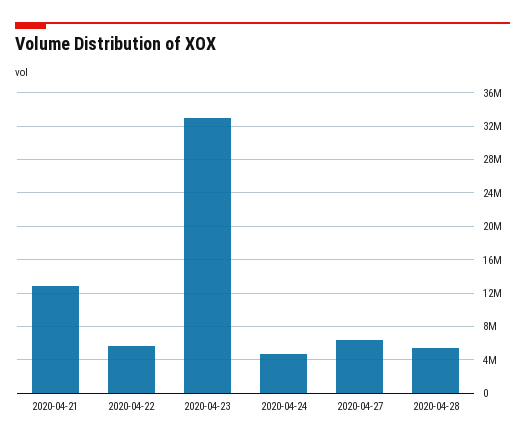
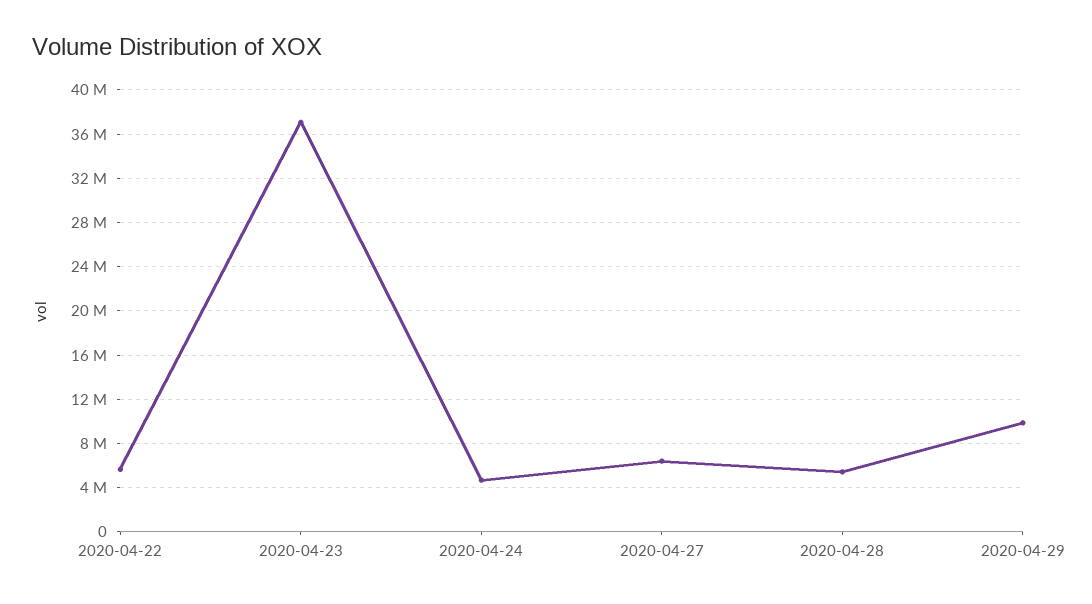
2020-04-21: 13000000 -> none
2020-04-23: 33000000 -> 37000000
2020-04-29: none -> 10000000

